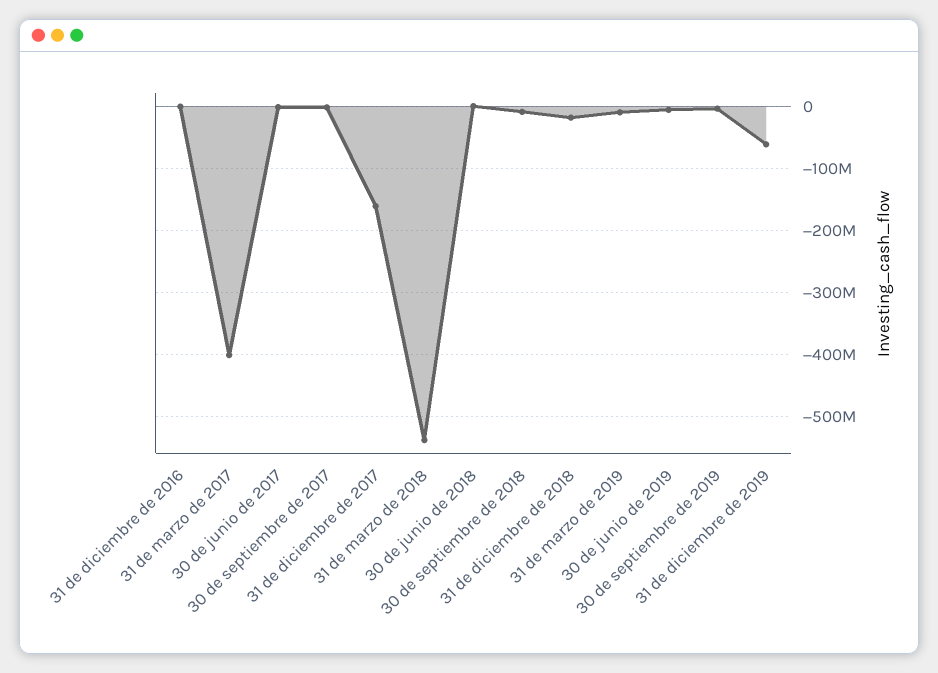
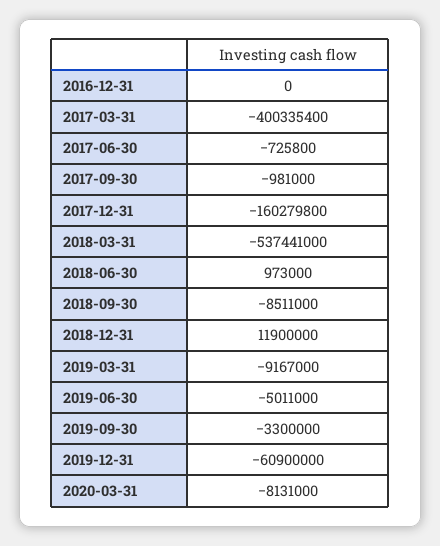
31 de diciembre de 2018: -20000000 -> 11900000
2020-03-31: none -> -8131000

